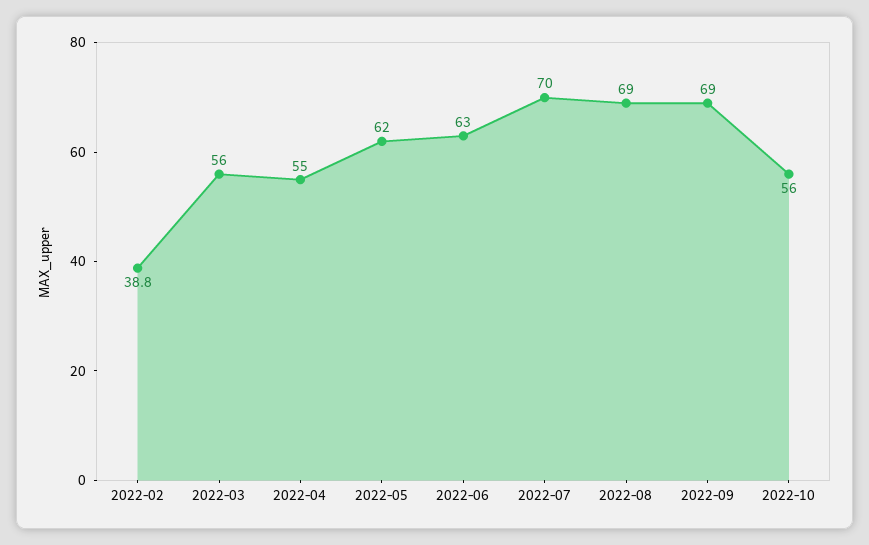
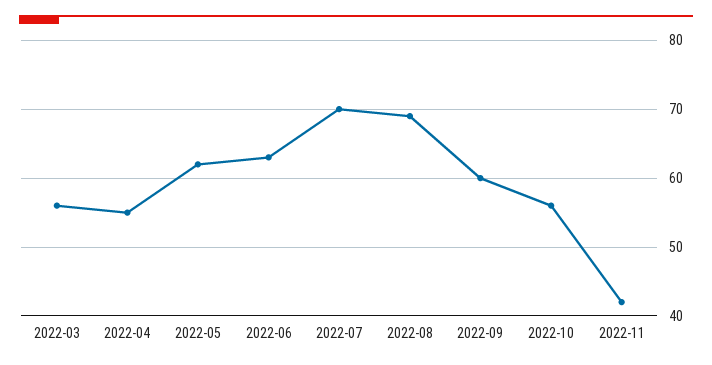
2022-02: 38.8 -> none
2022-09: 69 -> 60
2022-11: none -> 42

